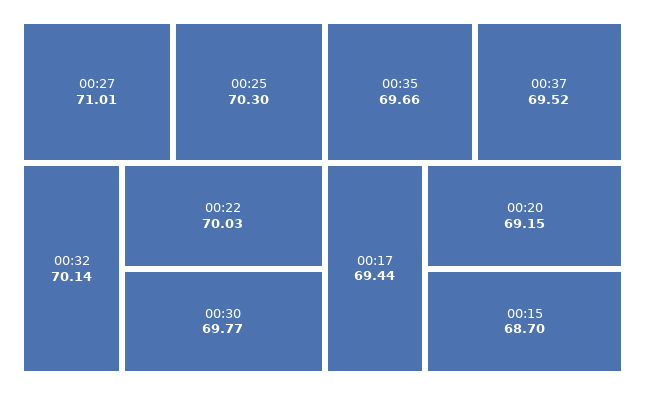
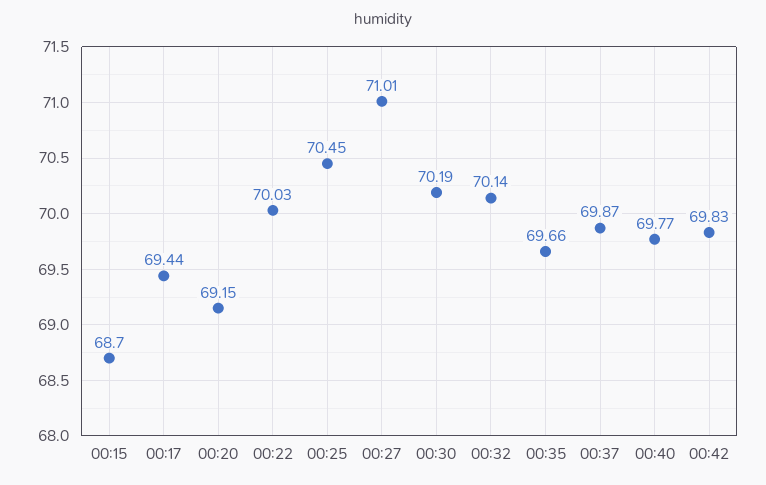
00:25: 70.3 -> 70.45
00:30: 69.77 -> 70.19
00:37: 69.52 -> 69.87
00:40: none -> 69.77
00:42: none -> 69.83

